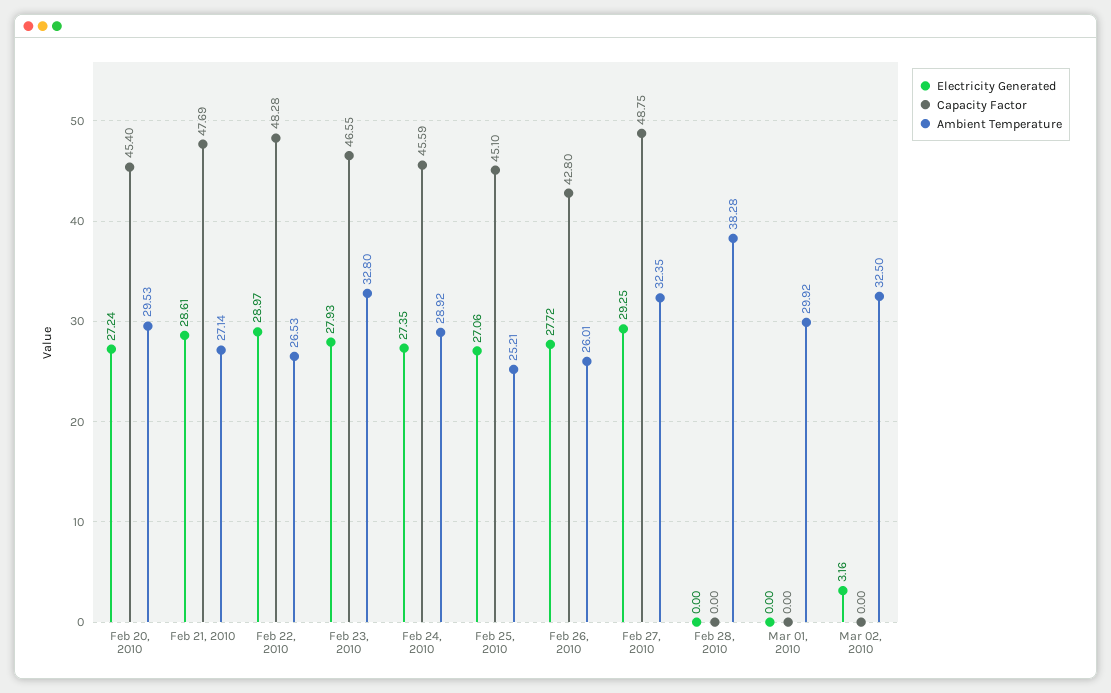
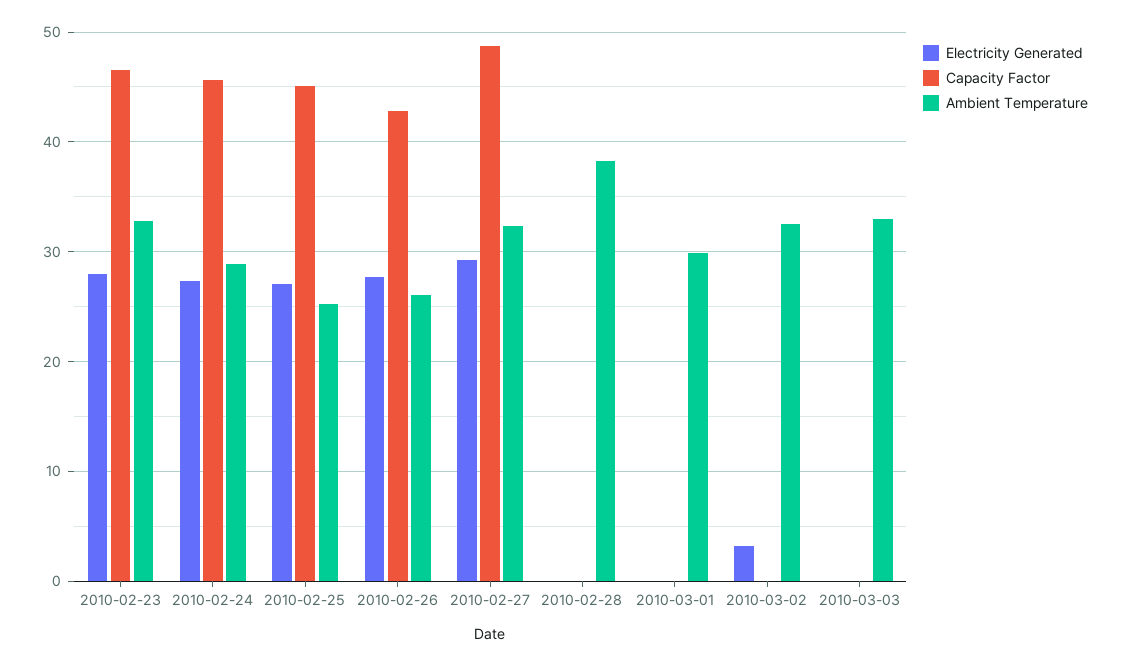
Electricity Generated, Feb 20, 2010: 27.24 -> none
Capacity Factor, Feb 20, 2010: 45.4 -> none
Ambient Temperature, Feb 20, 2010: 29.53 -> none
Electricity Generated, Feb 21, 2010: 28.61 -> none
Capacity Factor, Feb 21, 2010: 47.69 -> none
Ambient Temperature, Feb 21, 2010: 27.14 -> none
Electricity Generated, Feb 22, 2010: 28.97 -> none
Capacity Factor, Feb 22, 2010: 48.28 -> none
Ambient Temperature, Feb 22, 2010: 26.53 -> none
Electricity Generated, 2010-03-03: none -> 0
Capacity Factor, 2010-03-03: none -> 0
Ambient Temperature, 2010-03-03: none -> 33

